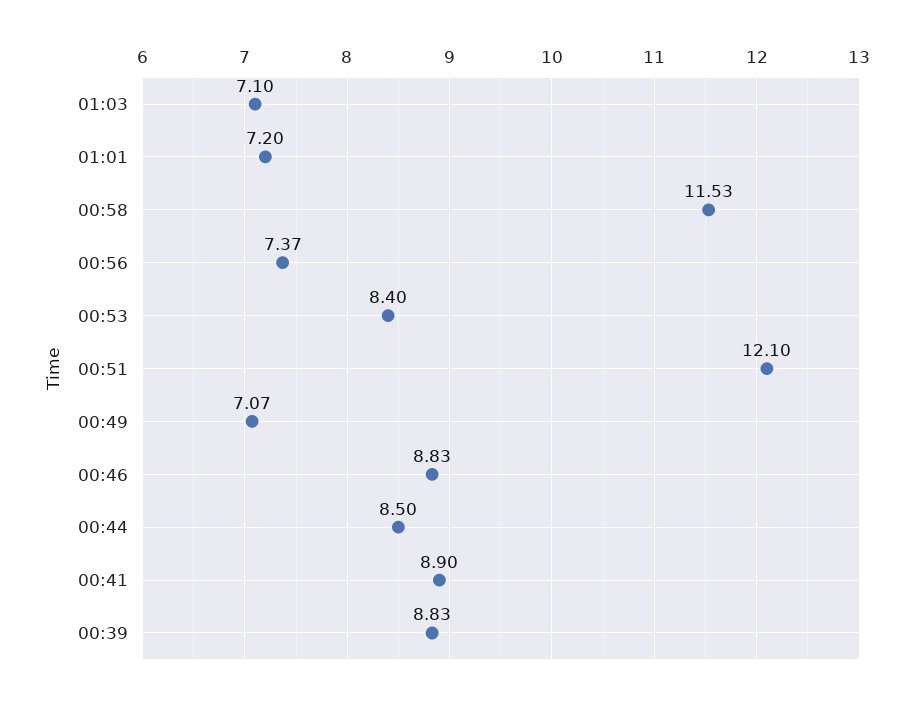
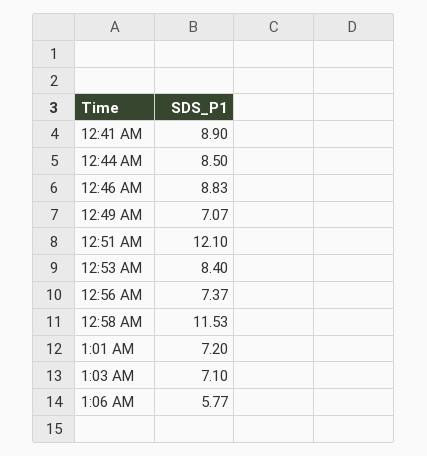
00:39: 8.83 -> none
1:06 AM: none -> 5.77

